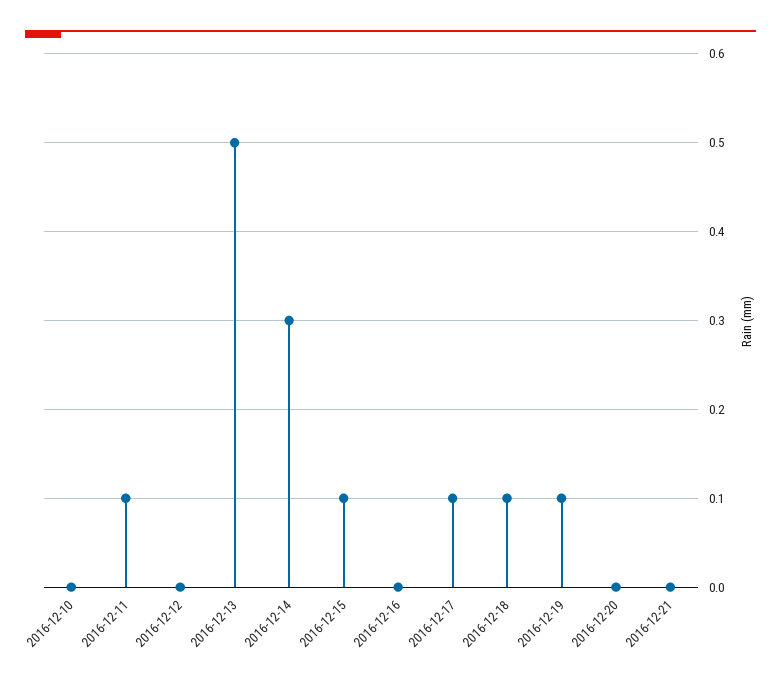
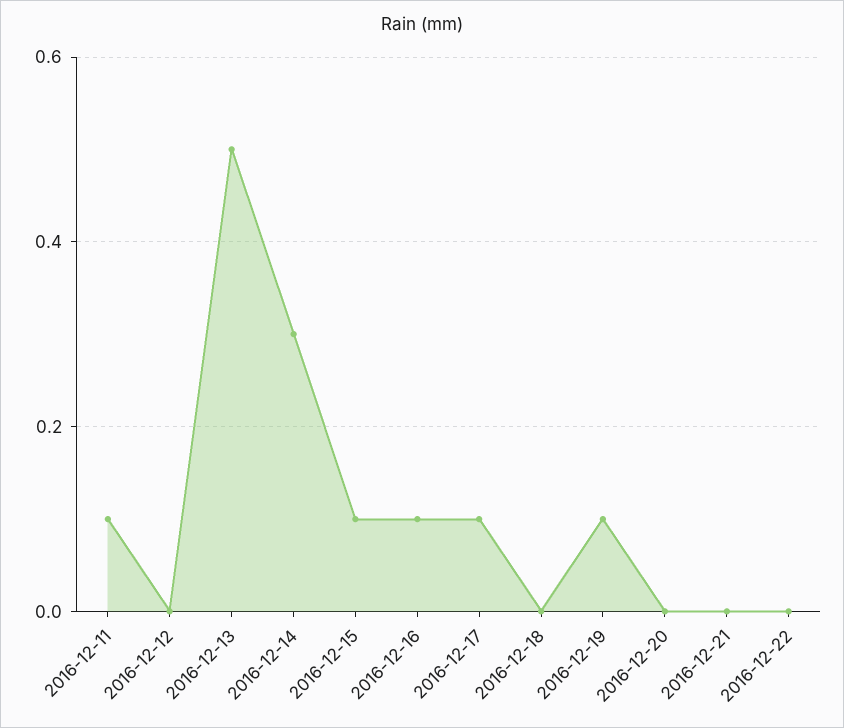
2016-12-10: 0 -> none
2016-12-16: 0 -> 0.1
2016-12-18: 0.1 -> 0
2016-12-22: none -> 0

